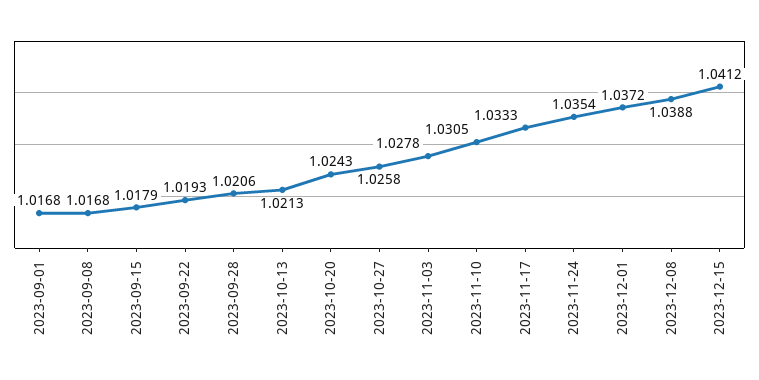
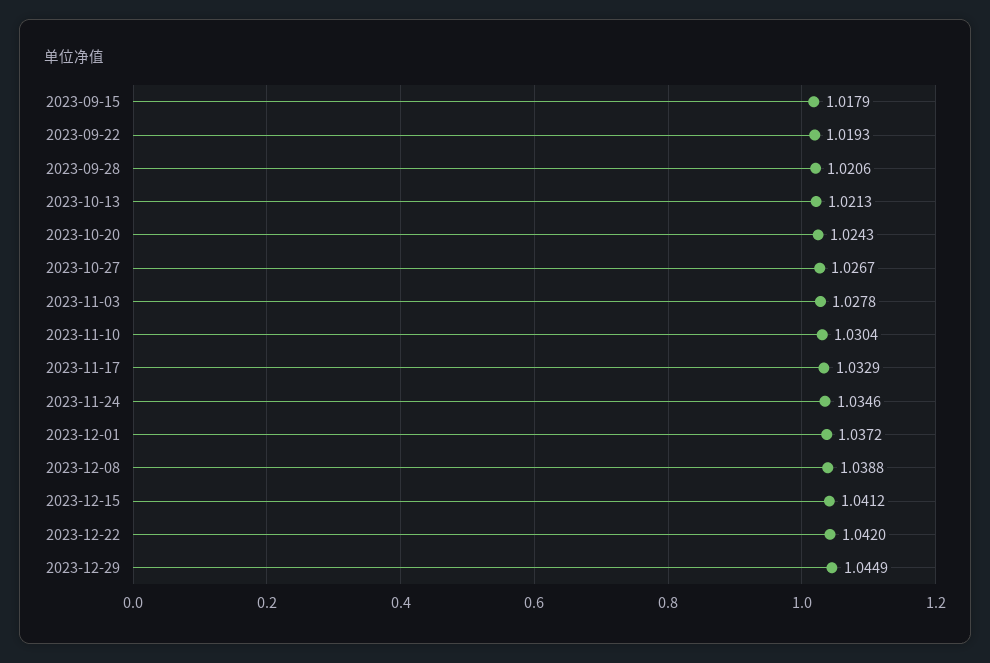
2023-09-01: 1.0168 -> none
2023-09-08: 1.0168 -> none
2023-10-27: 1.0258 -> 1.0267
2023-11-10: 1.0305 -> 1.0304
2023-11-17: 1.0333 -> 1.0329
2023-11-24: 1.0354 -> 1.0346
2023-12-22: none -> 1.042
2023-12-29: none -> 1.0449

